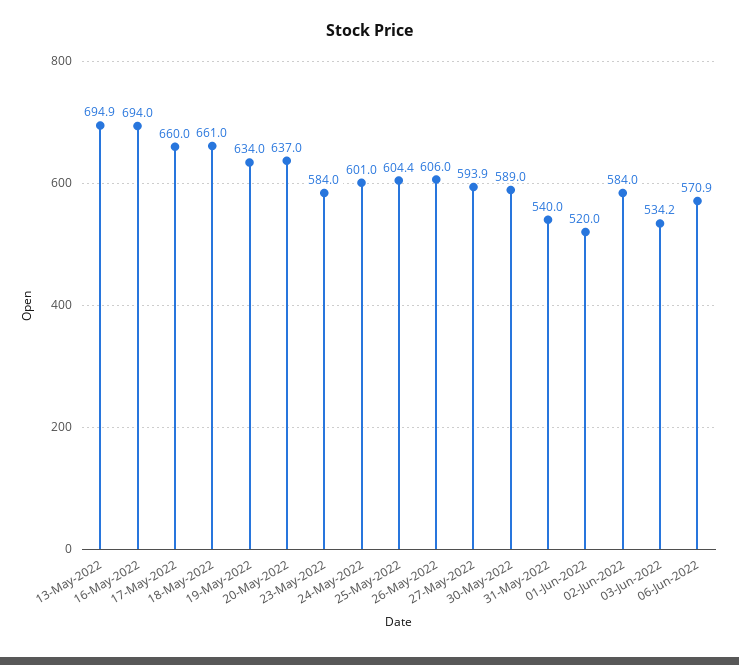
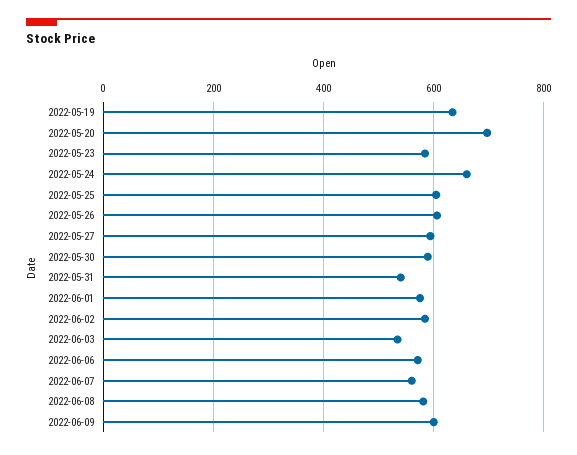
13-May-2022: 694.9 -> none
16-May-2022: 694 -> none
17-May-2022: 660 -> none
18-May-2022: 661 -> none
20-May-2022: 637 -> 700
24-May-2022: 601 -> 660
01-Jun-2022: 520 -> 580
2022-06-07: none -> 560
2022-06-08: none -> 580
2022-06-09: none -> 600

